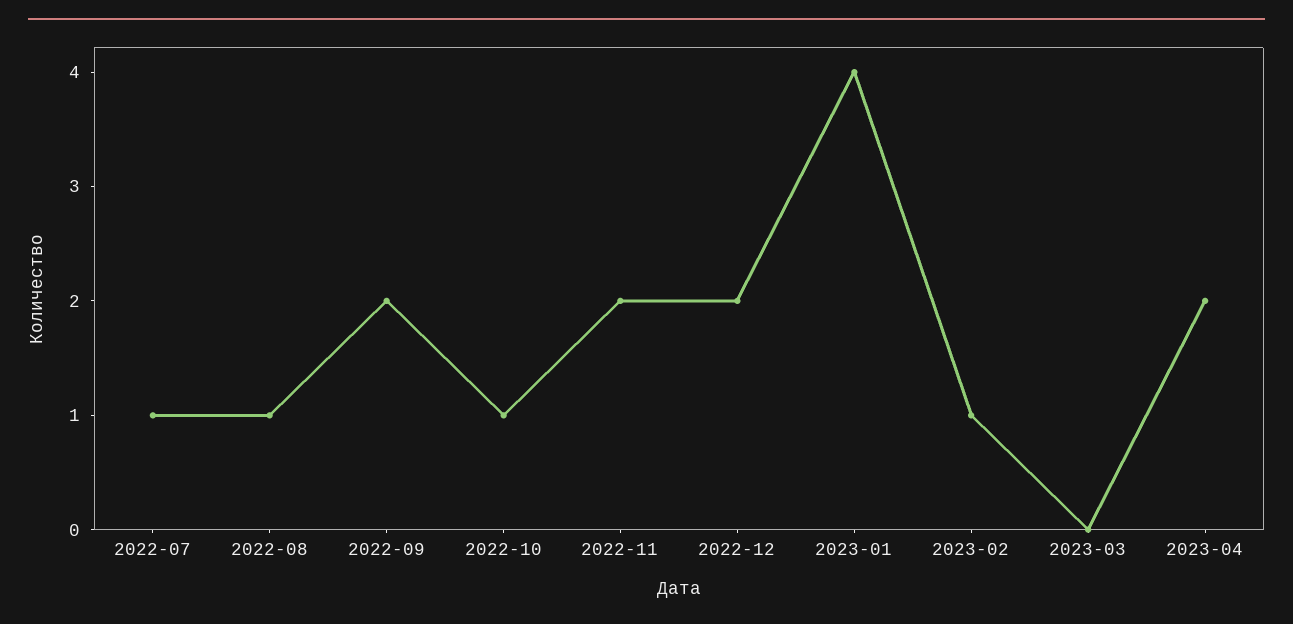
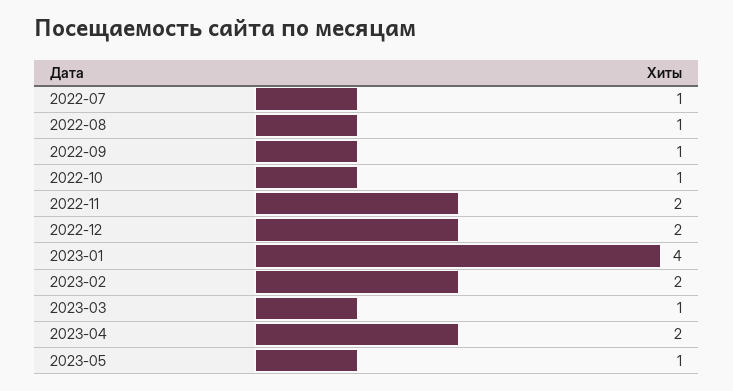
2022-09: 2 -> 1
2023-02: 1 -> 2
2023-03: 0 -> 1
2023-05: none -> 1

